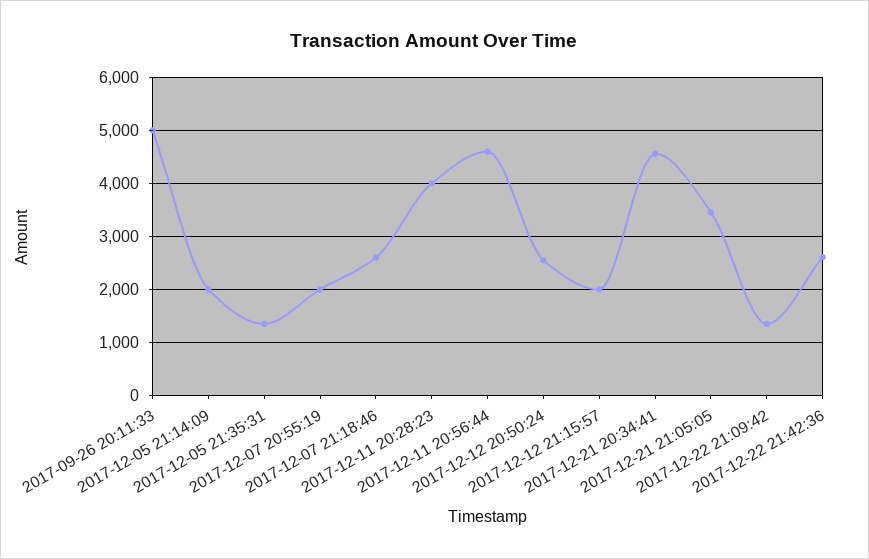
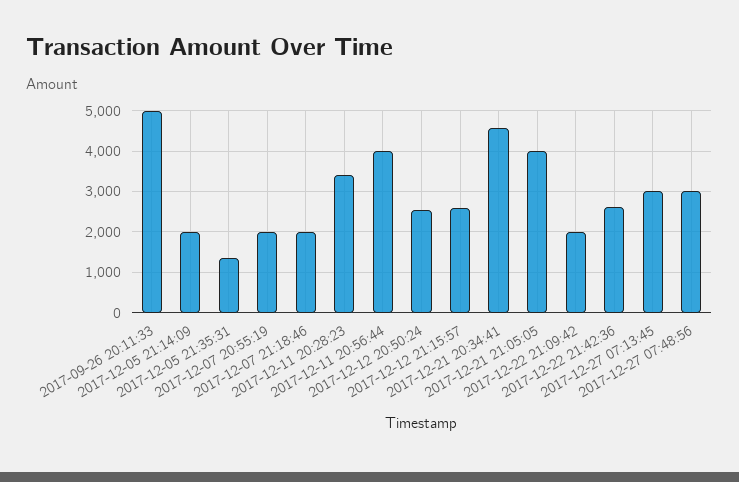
2017-12-07 21:18:46: 2600 -> 2000
2017-12-11 20:28:23: 4000 -> 3400
2017-12-11 20:56:44: 4600 -> 4000
2017-12-12 21:15:57: 2000 -> 2600
2017-12-21 21:05:05: 3400 -> 4000
2017-12-22 21:09:42: 1400 -> 2000
2017-12-27 07:13:45: none -> 3000
2017-12-27 07:48:56: none -> 3000

